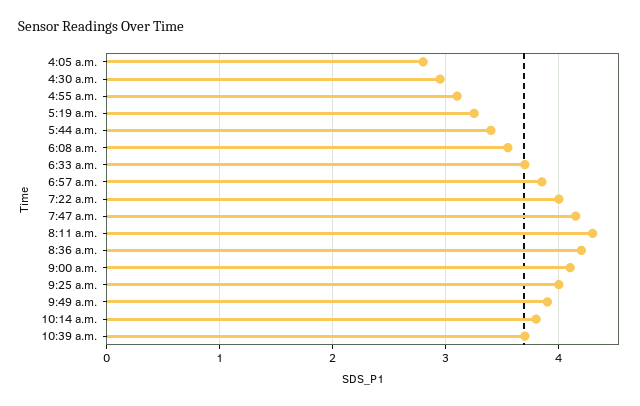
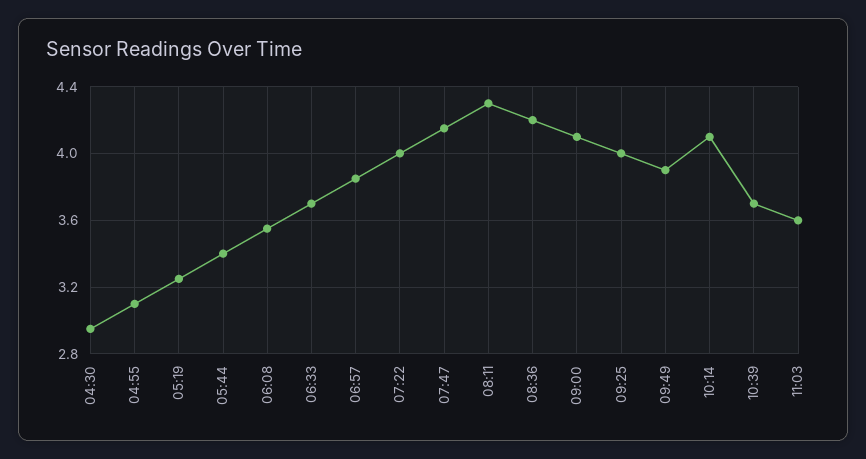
4:05 a.m.: 2.8 -> none
10:14 a.m.: 3.8 -> 4.1
11:03: none -> 3.6

